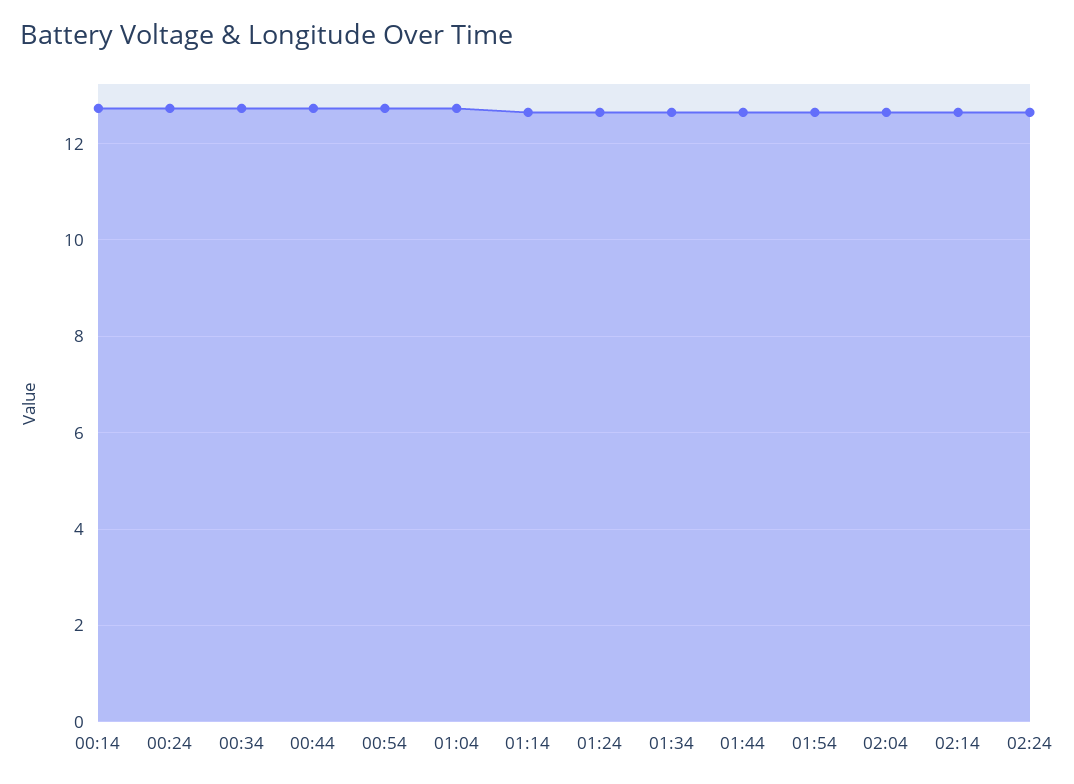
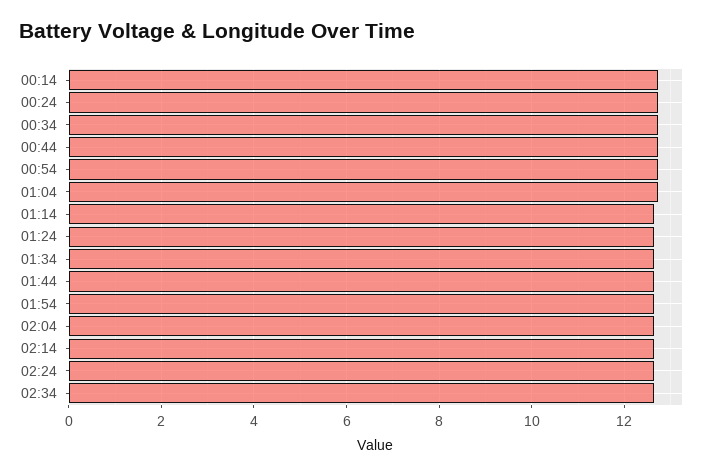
02:34: none -> 12.6

